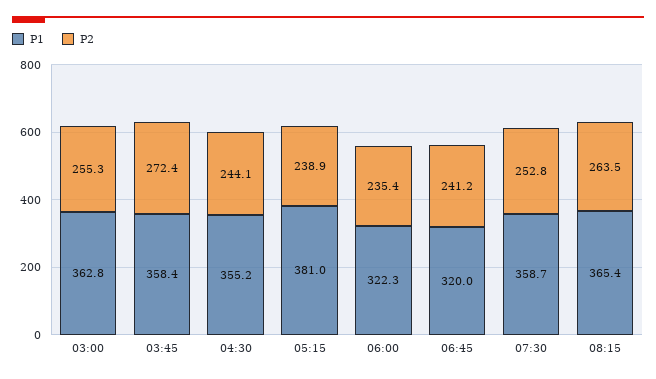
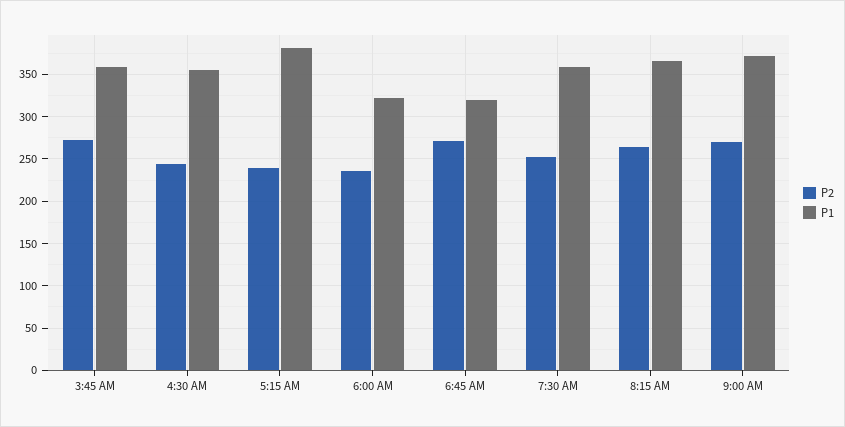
P1, 03:00: 362.8 -> none
P2, 03:00: 255.3 -> none
P2, 06:45: 241.2 -> 270
P2, 9:00 AM: none -> 270
P1, 9:00 AM: none -> 370

